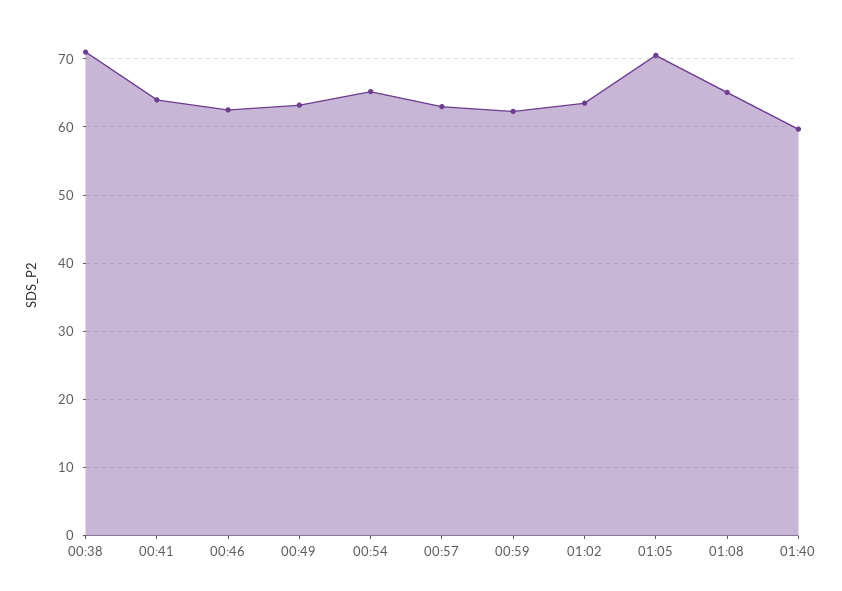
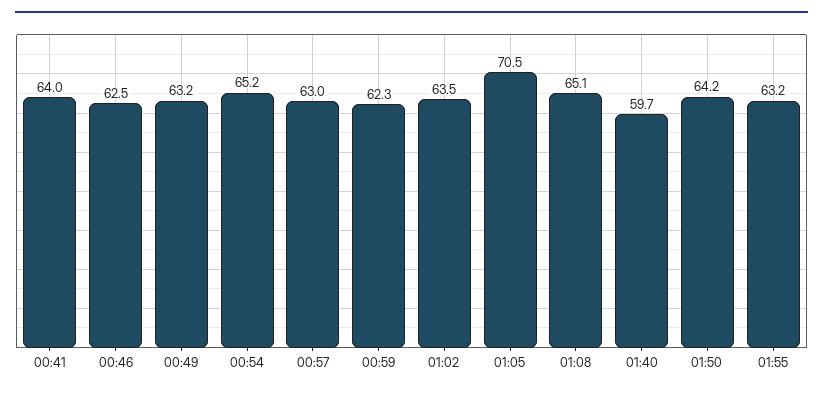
00:38: 71 -> none
01:50: none -> 64.2
01:55: none -> 63.2

